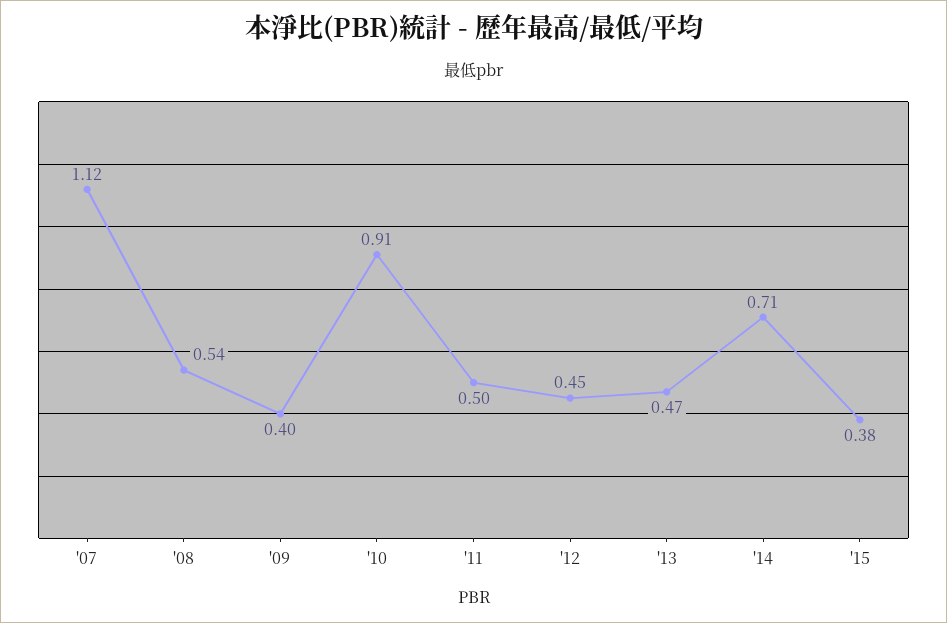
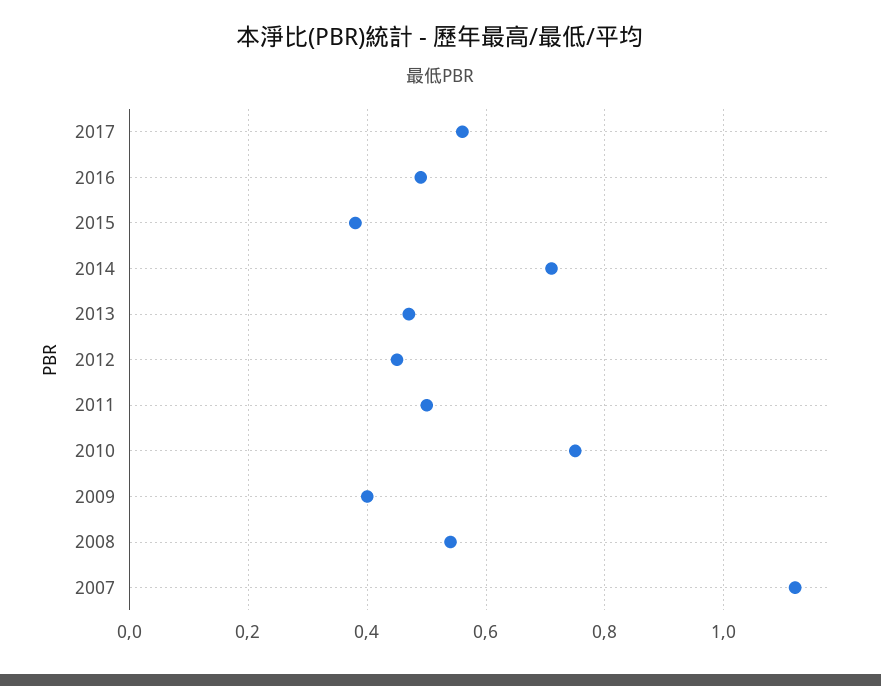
'10: 0.91 -> 0.75
2017: none -> 0.55
2016: none -> 0.5

